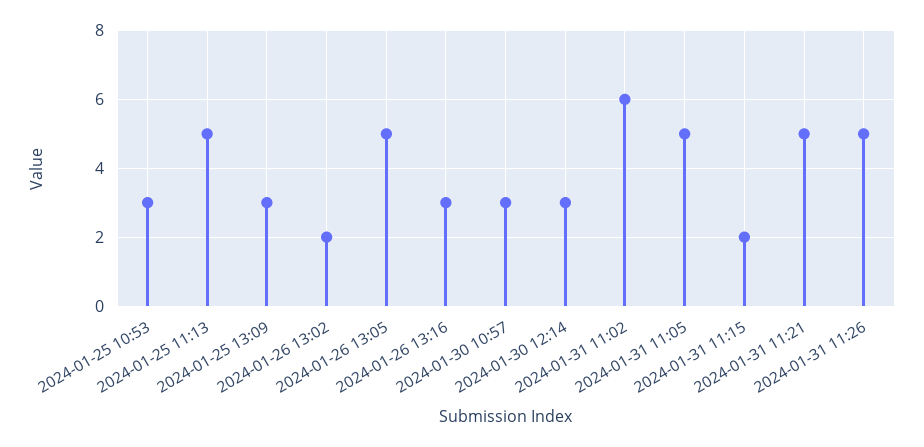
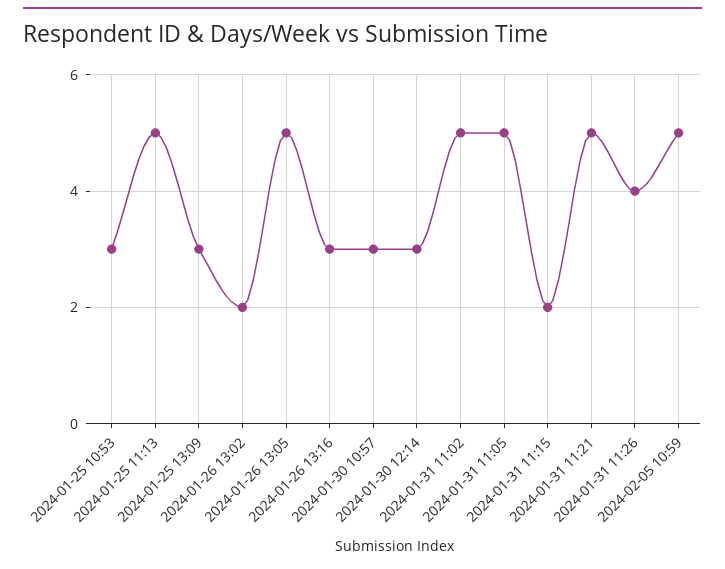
2024-01-31 11:02: 6 -> 5
2024-01-31 11:26: 5 -> 4
2024-02-05 10:59: none -> 5

